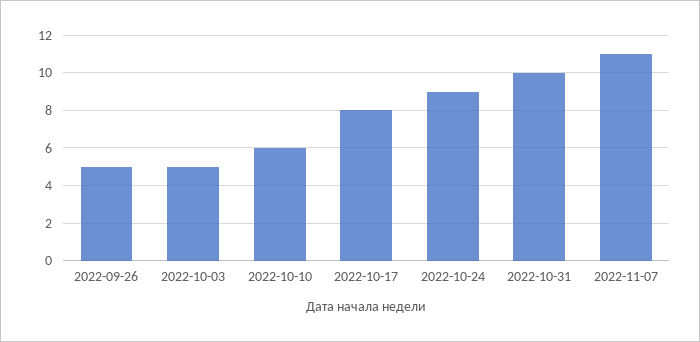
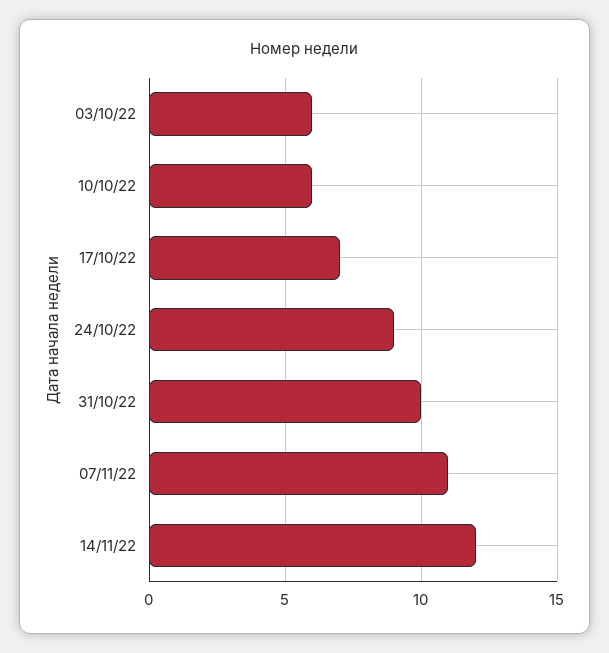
2022-09-26: 5 -> none
2022-10-03: 5 -> 6
2022-10-17: 8 -> 7
14/11/22: none -> 12

